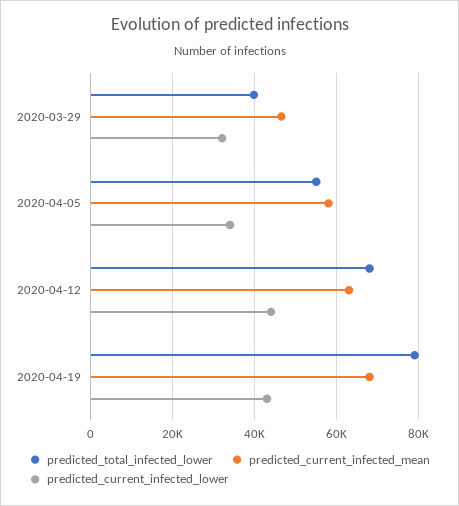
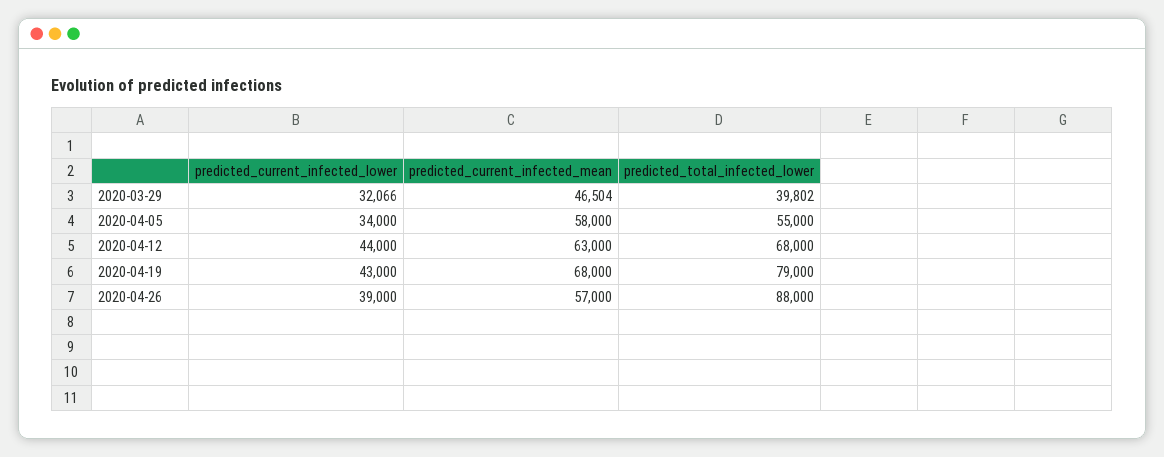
predicted_current_infected_lower, 2020-04-26: none -> 39000
predicted_current_infected_mean, 2020-04-26: none -> 57000
predicted_total_infected_lower, 2020-04-26: none -> 88000

